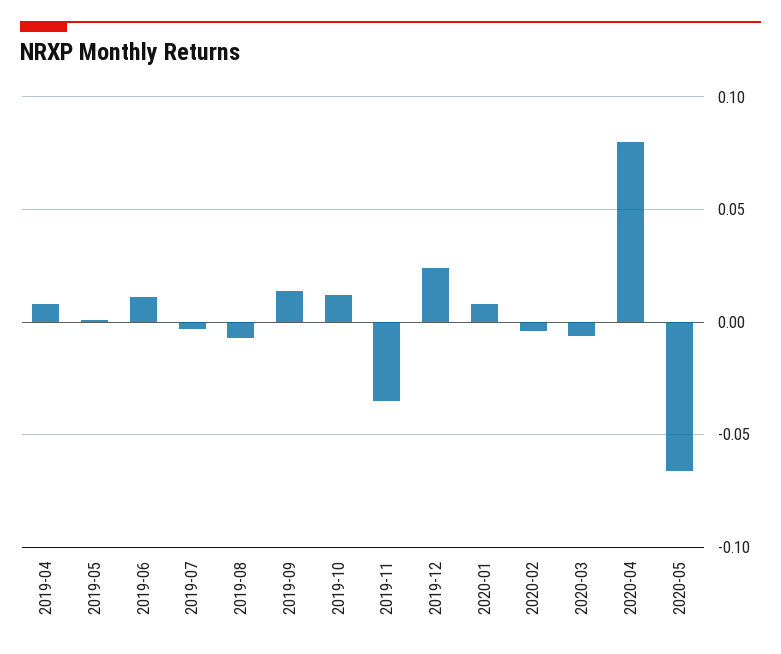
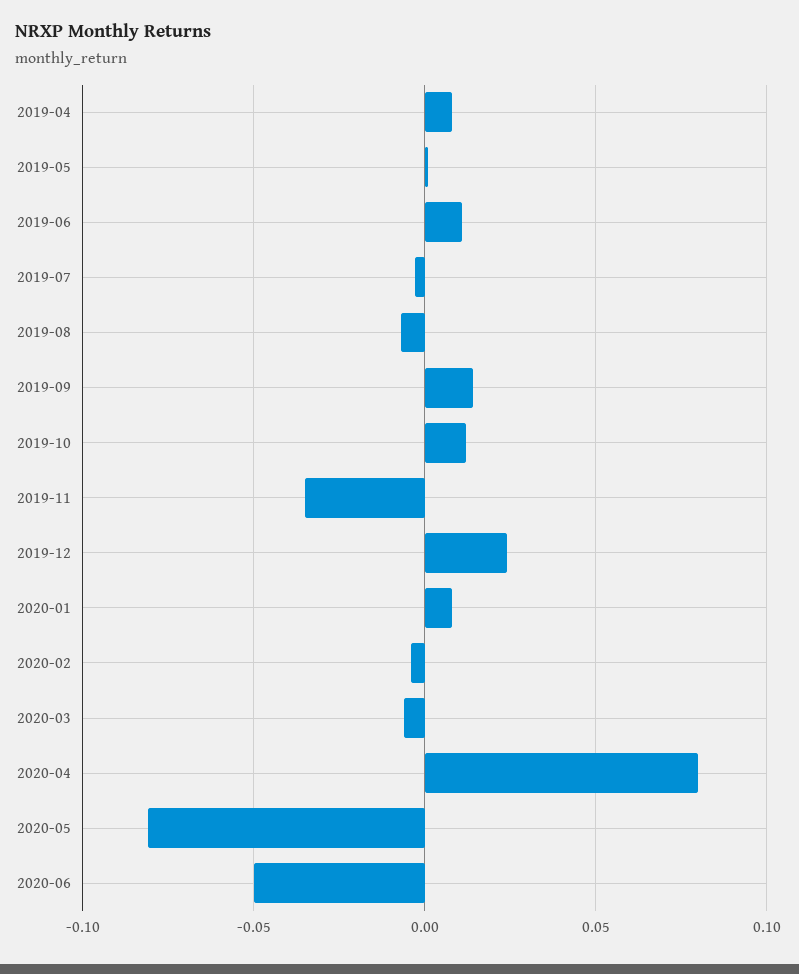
2020-05: -0.065 -> -0.08
2020-06: none -> -0.05

